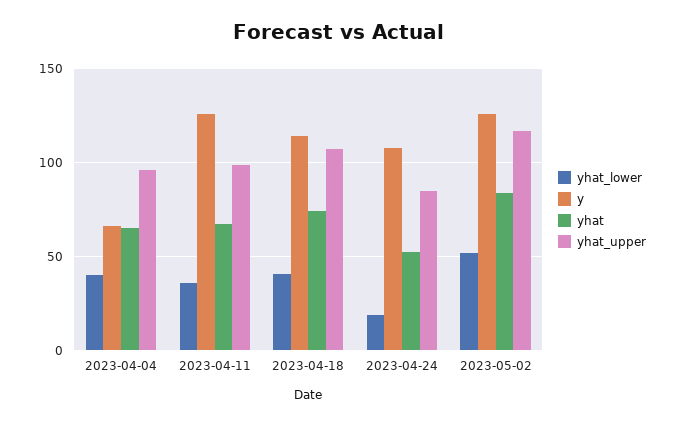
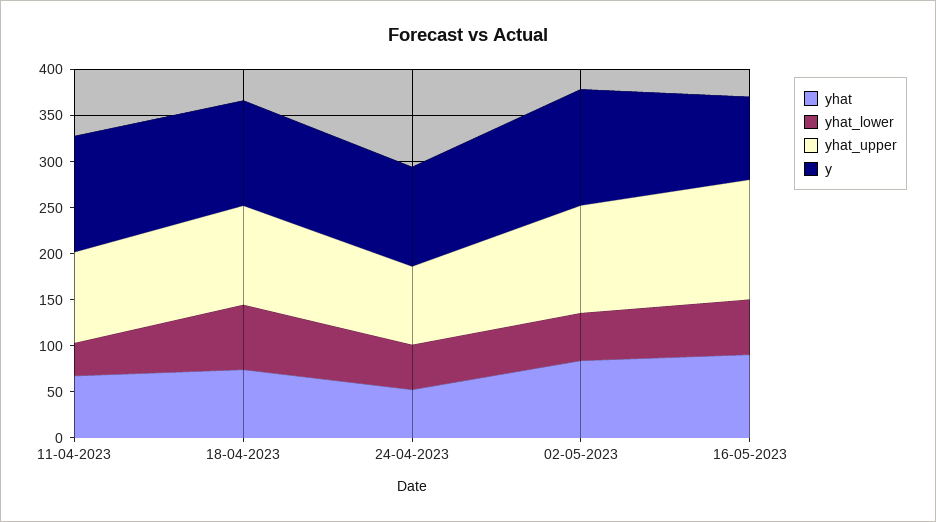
yhat_lower, 2023-04-04: 40 -> none
y, 2023-04-04: 65 -> none
yhat, 2023-04-04: 65 -> none
yhat_upper, 2023-04-04: 95 -> none
yhat_lower, 2023-04-18: 40 -> 70
yhat_lower, 2023-04-24: 20 -> 50
yhat, 16-05-2023: none -> 90
yhat_lower, 16-05-2023: none -> 60
yhat_upper, 16-05-2023: none -> 130
y, 16-05-2023: none -> 90

